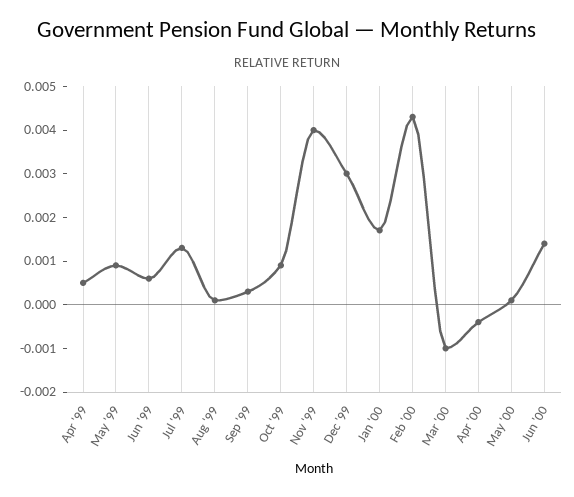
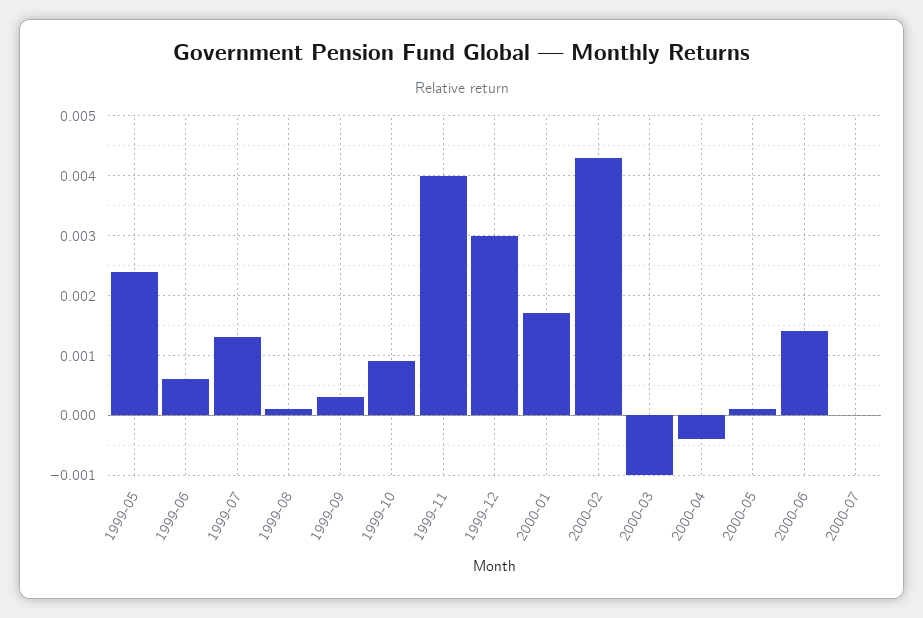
Apr '99: 0.0005 -> none
May '99: 0.001 -> 0.0025
2000-07: none -> 0

